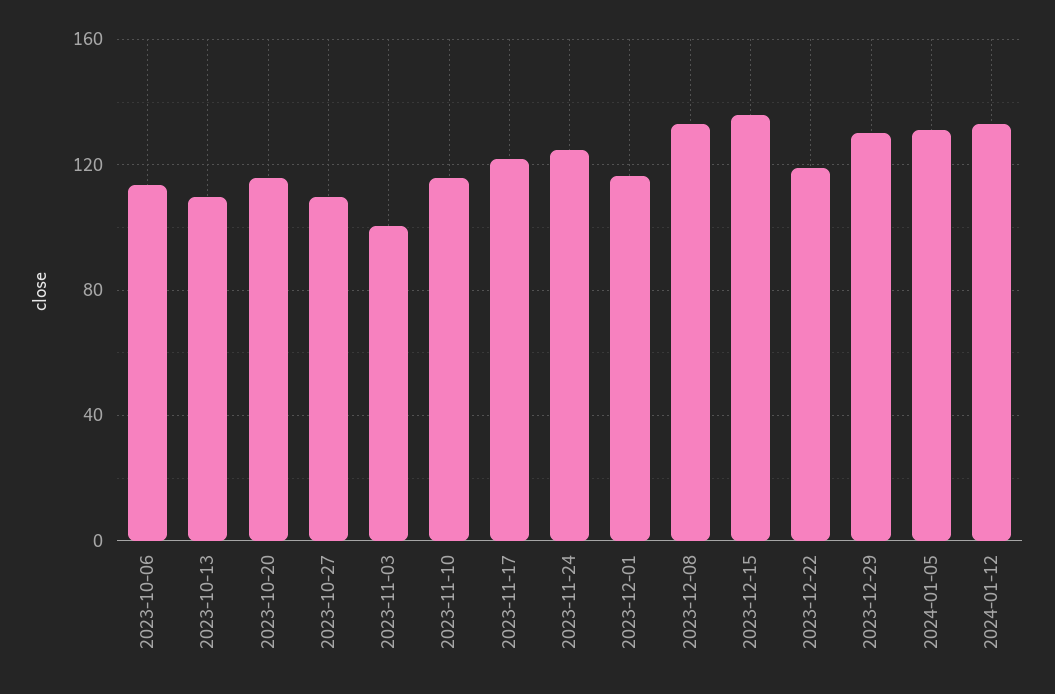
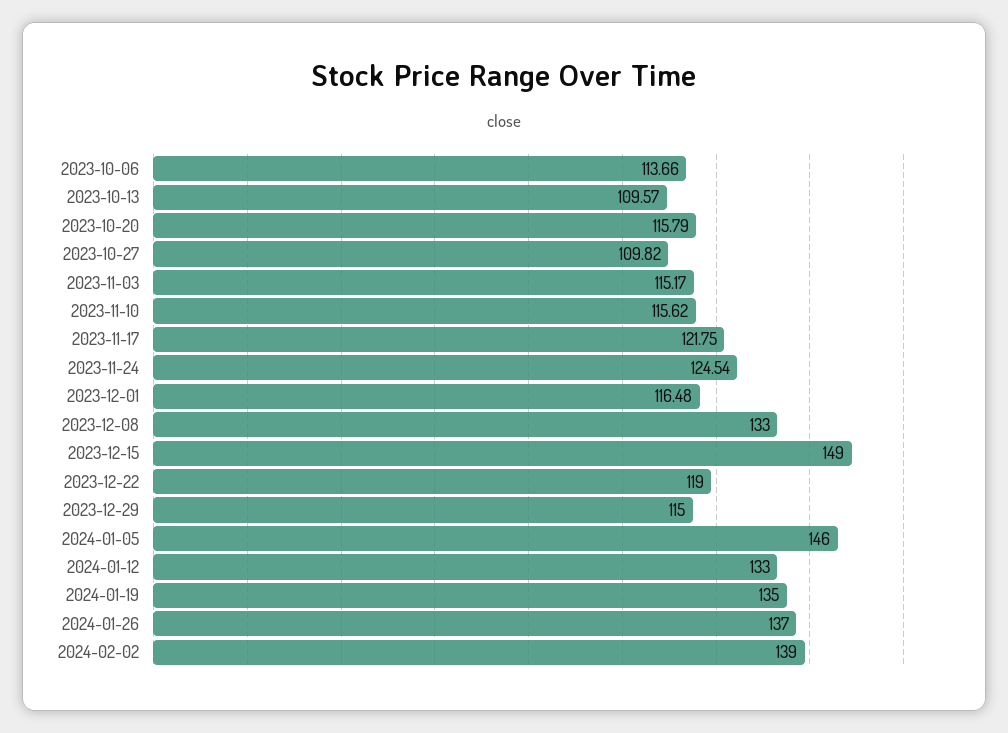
2023-11-03: 100 -> 115.17
2023-12-15: 135 -> 149
2023-12-29: 130 -> 115
2024-01-05: 130 -> 146
2024-01-19: none -> 135
2024-01-26: none -> 137
2024-02-02: none -> 139

